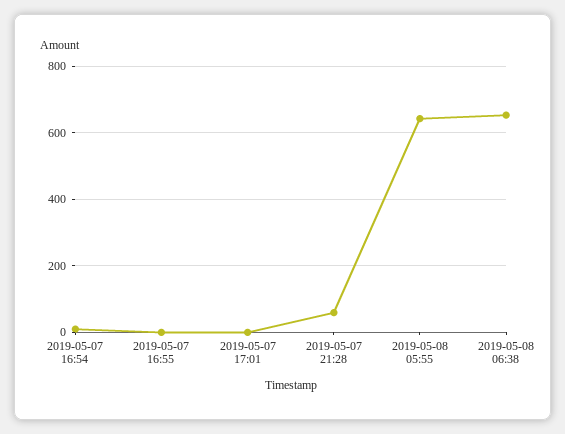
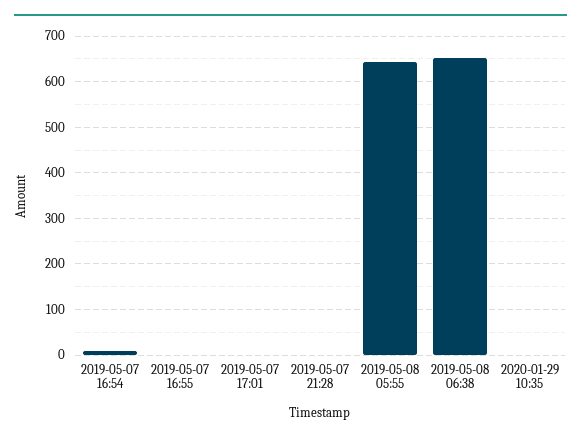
2019-05-07 21:28: 60 -> 0
2020-01-29 10:35: none -> 0

